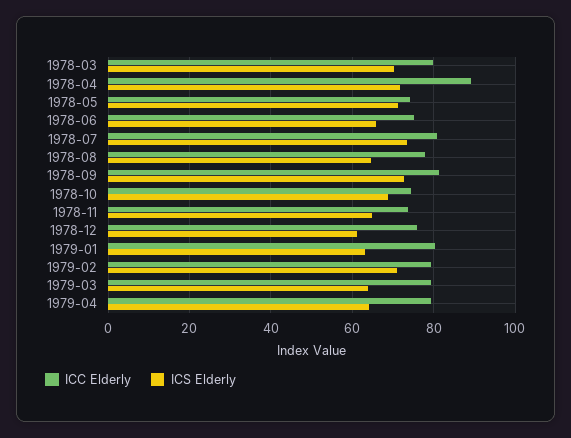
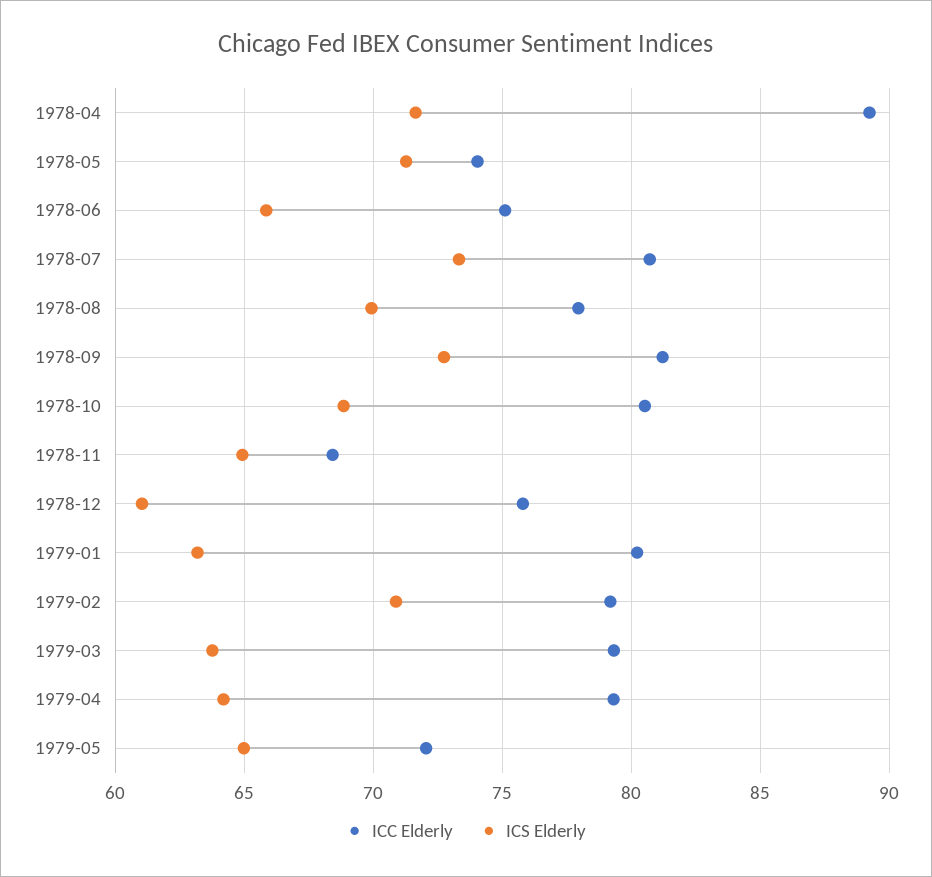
ICC Elderly, 1978-03: 80 -> none
ICS Elderly, 1978-03: 70 -> none
ICS Elderly, 1978-08: 64 -> 70
ICC Elderly, 1978-10: 74 -> 80.5
ICC Elderly, 1978-11: 74 -> 68.5
ICC Elderly, 1979-05: none -> 72
ICS Elderly, 1979-05: none -> 65

